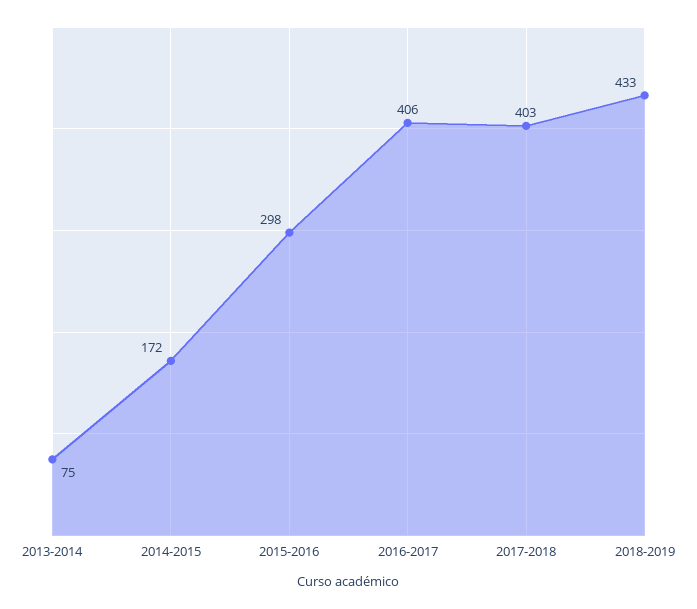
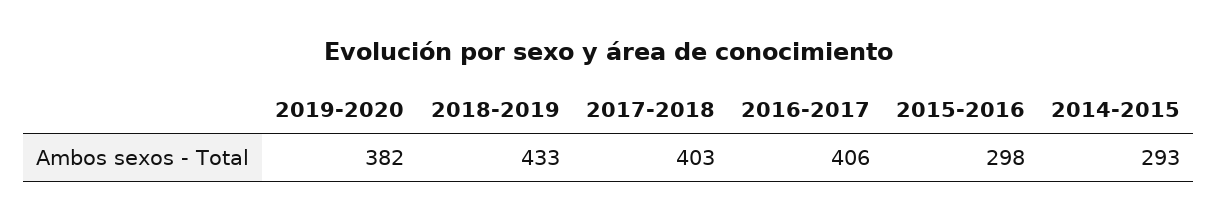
2013-2014: 75 -> none
2014-2015: 172 -> 293
2019-2020: none -> 382

